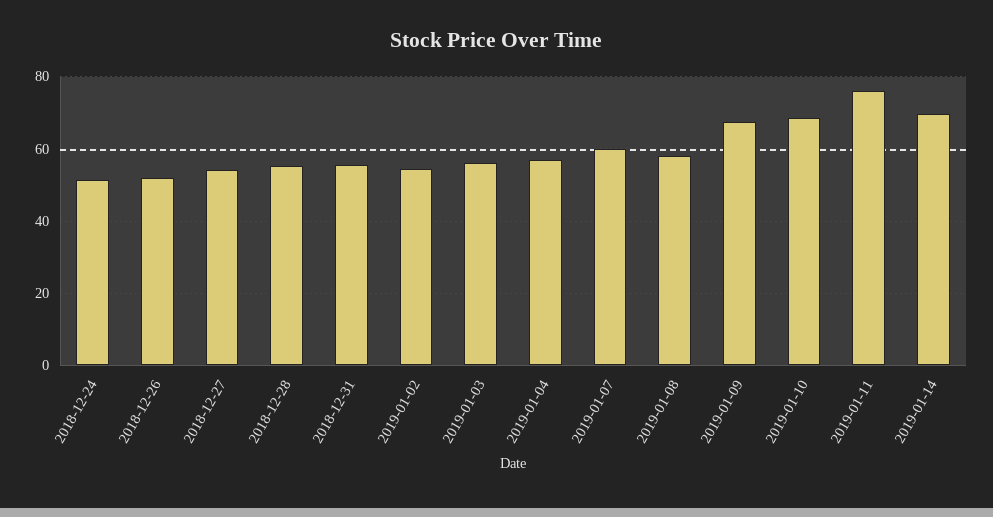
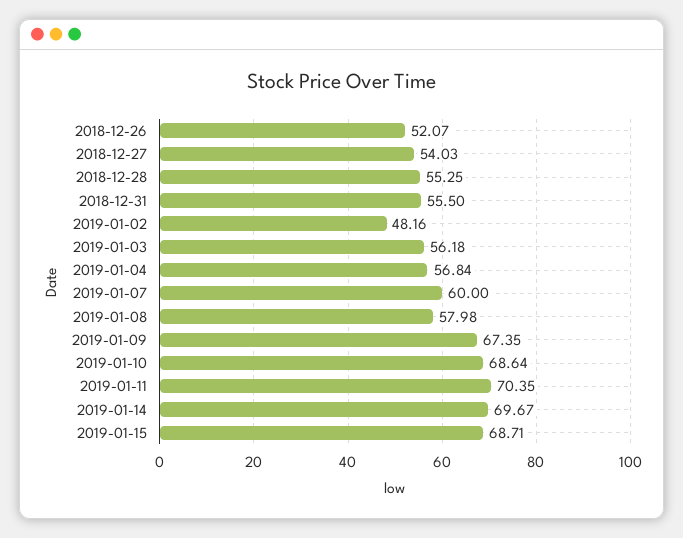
2018-12-24: 52 -> none
2019-01-02: 54 -> 48.16
2019-01-11: 76 -> 70.35
2019-01-15: none -> 68.71

